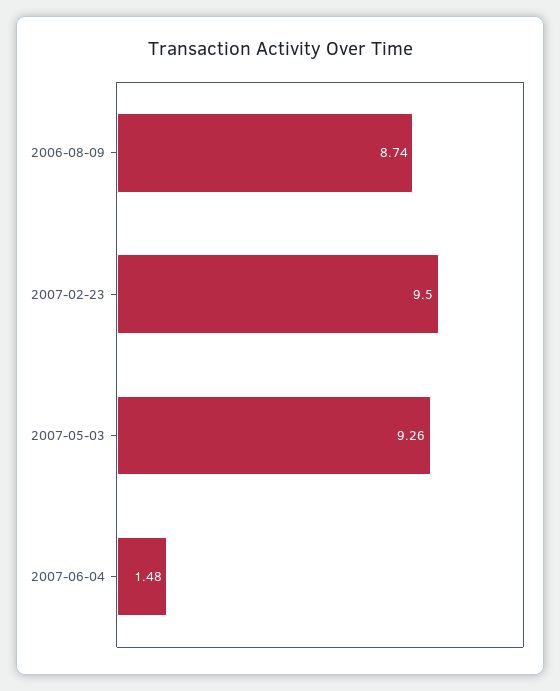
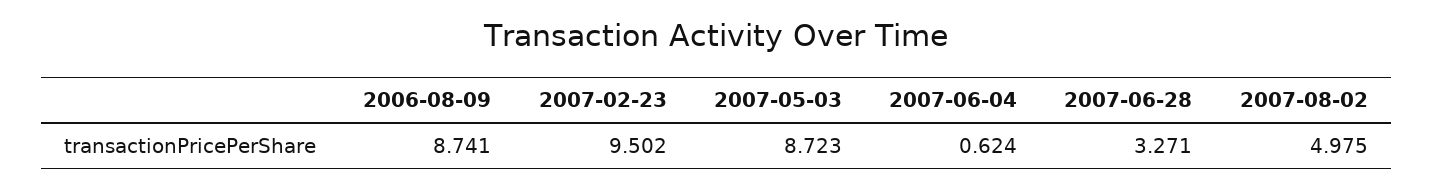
2007-05-03: 9.26 -> 8.723
2007-06-04: 1.48 -> 0.624
2007-06-28: none -> 3.271
2007-08-02: none -> 4.975

